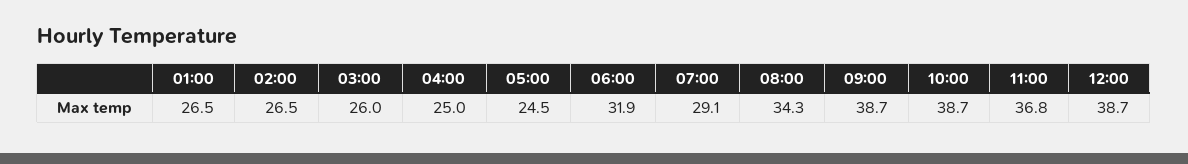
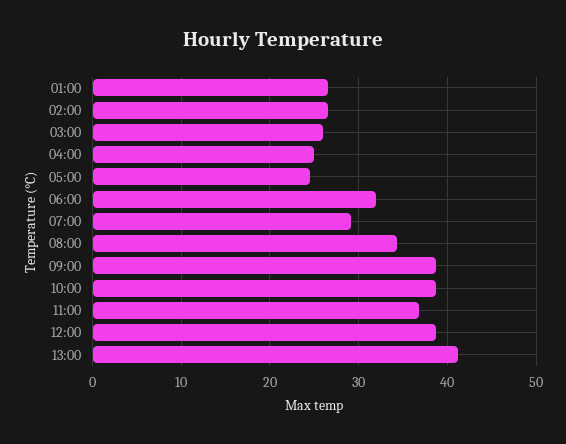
13:00: none -> 41

